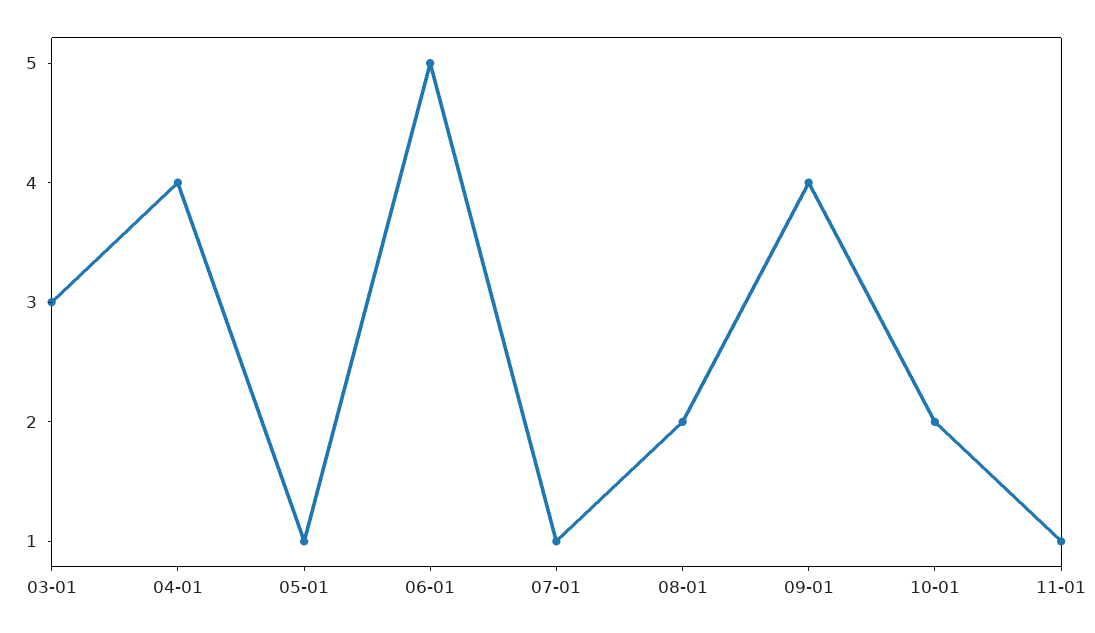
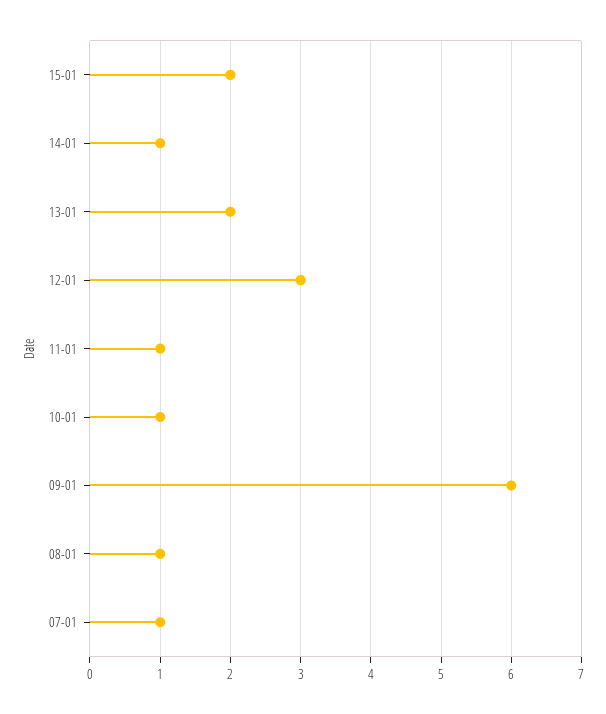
03-01: 3 -> none
04-01: 4 -> none
05-01: 1 -> none
06-01: 5 -> none
08-01: 2 -> 1
09-01: 4 -> 6
10-01: 2 -> 1
15-01: none -> 2
14-01: none -> 1
13-01: none -> 2
12-01: none -> 3

